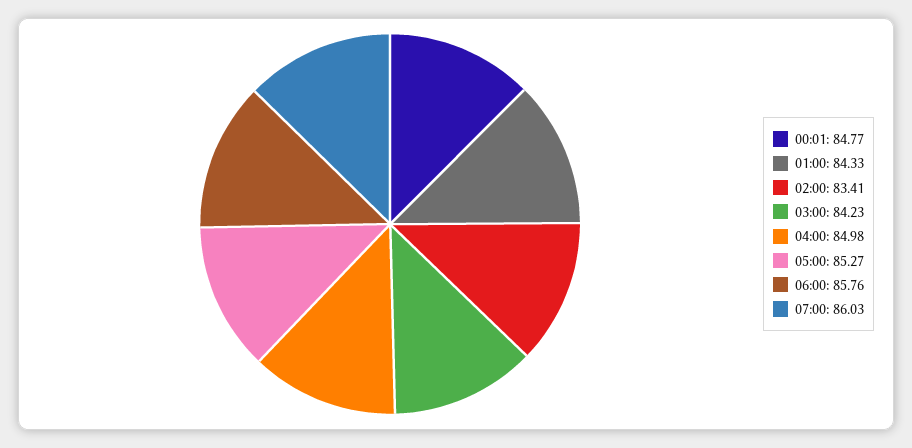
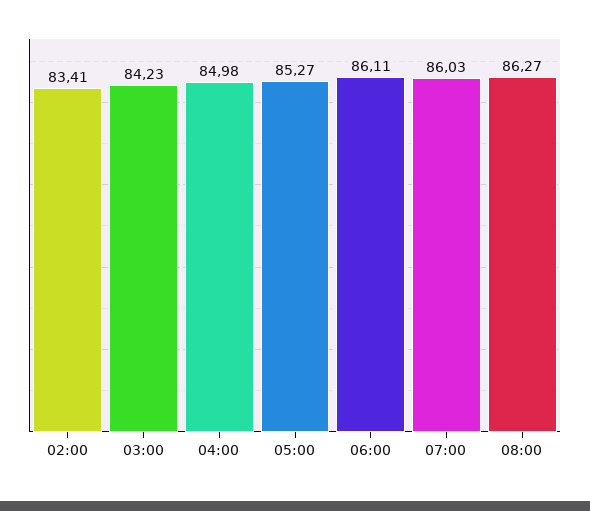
00:01: 84.77 -> none
01:00: 84.33 -> none
06:00: 85.76 -> 86.11
08:00: none -> 86.27

